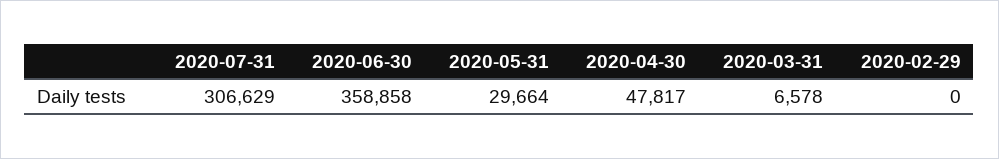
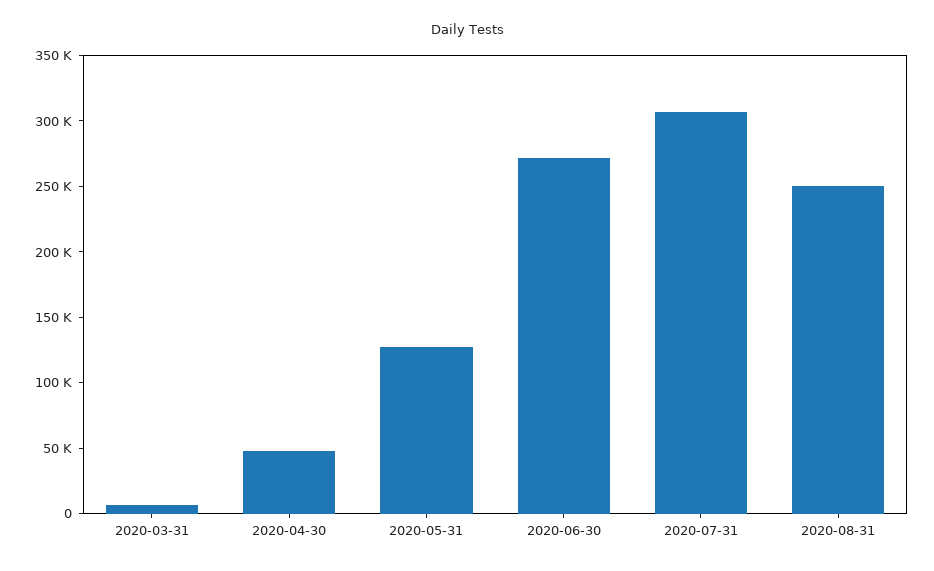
2020-06-30: 358858 -> 270000
2020-05-31: 29664 -> 130000
2020-02-29: 0 -> none
2020-08-31: none -> 250000

